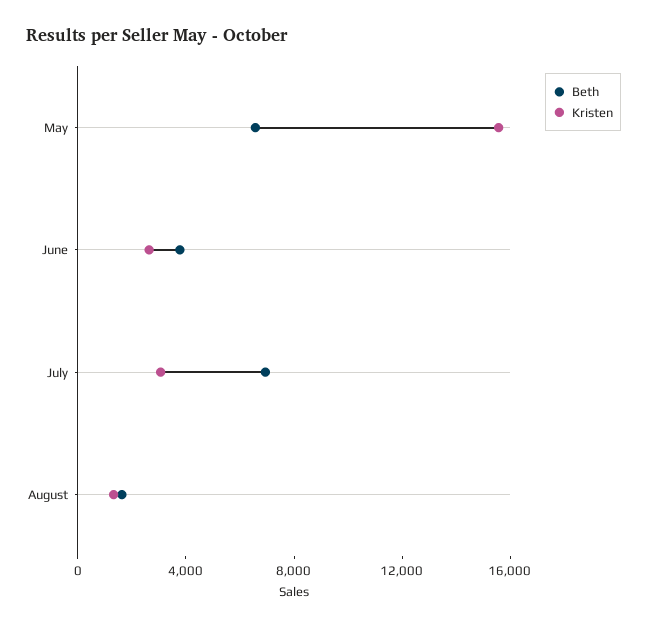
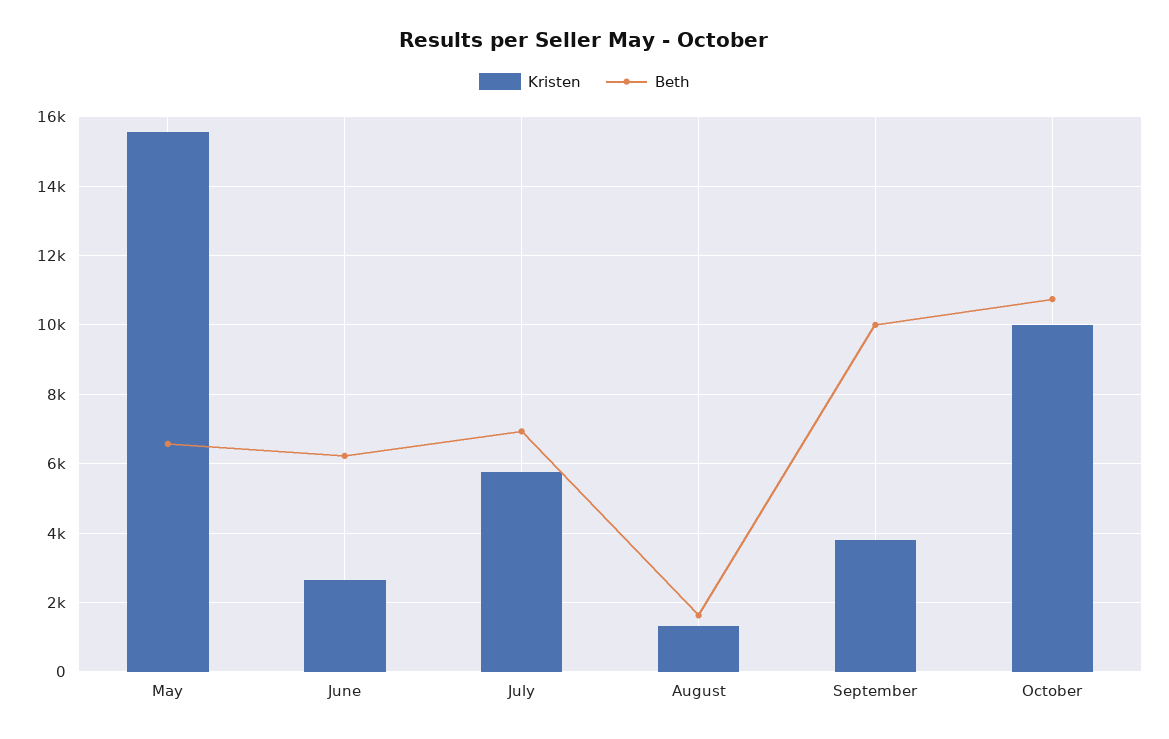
Beth, June: 4000 -> 6200
Kristen, July: 3000 -> 5800
Kristen, September: none -> 3800
Beth, September: none -> 10000
Kristen, October: none -> 10000
Beth, October: none -> 10800

